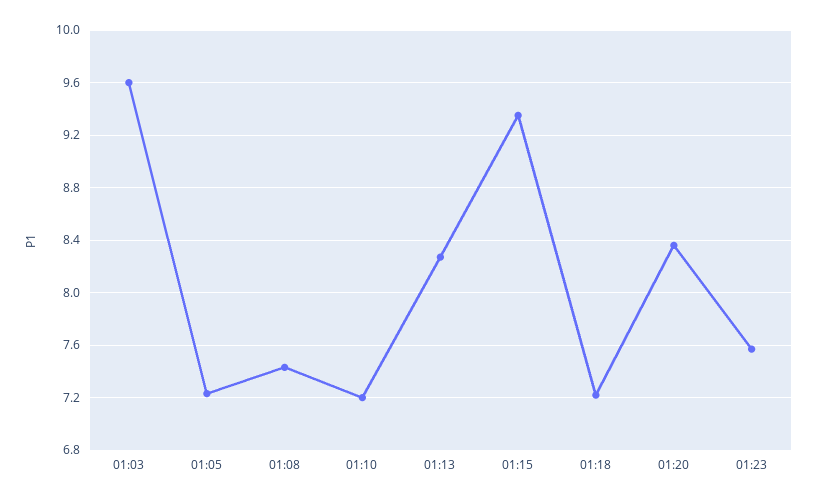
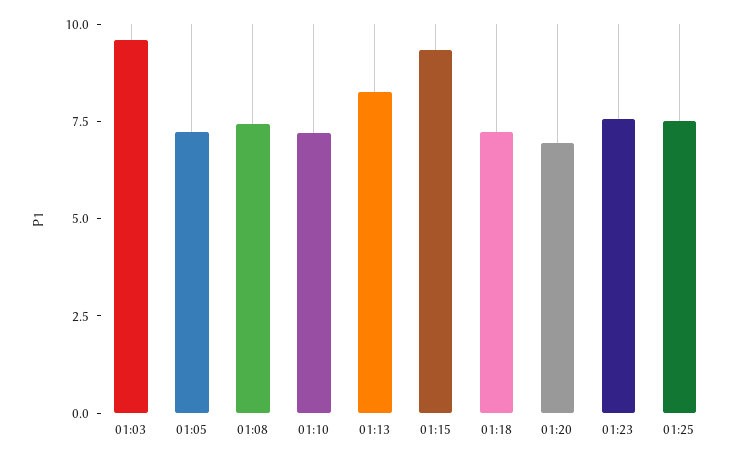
01:20: 8.35 -> 7
01:25: none -> 7.5

